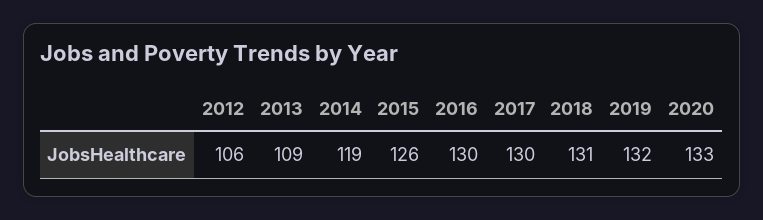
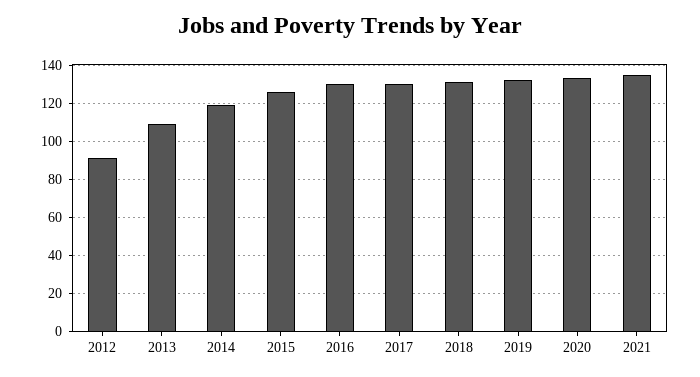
2012: 106 -> 90
2021: none -> 135

